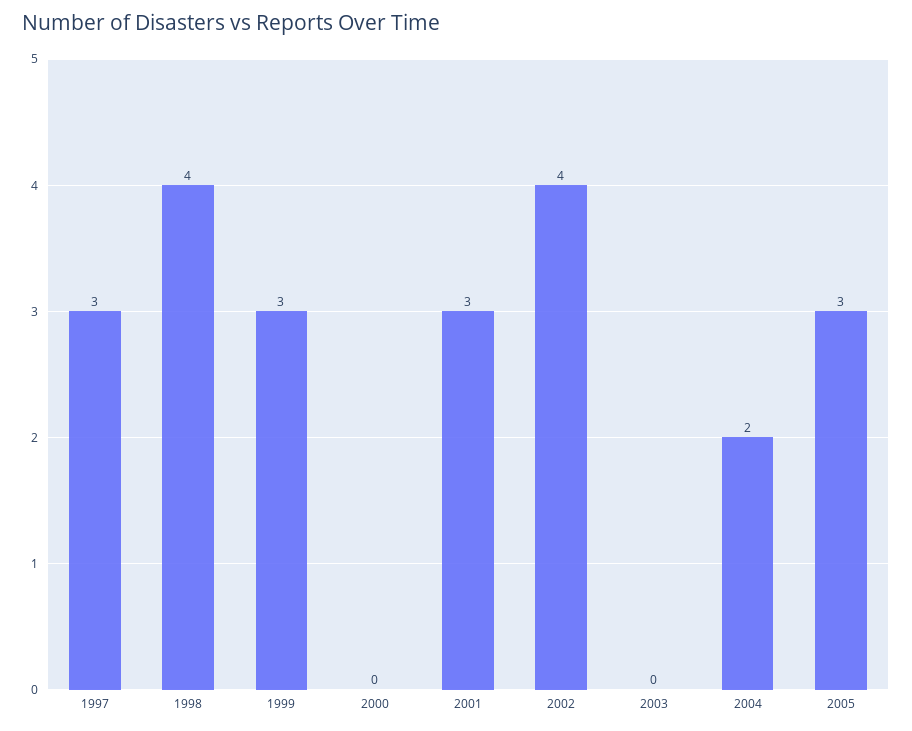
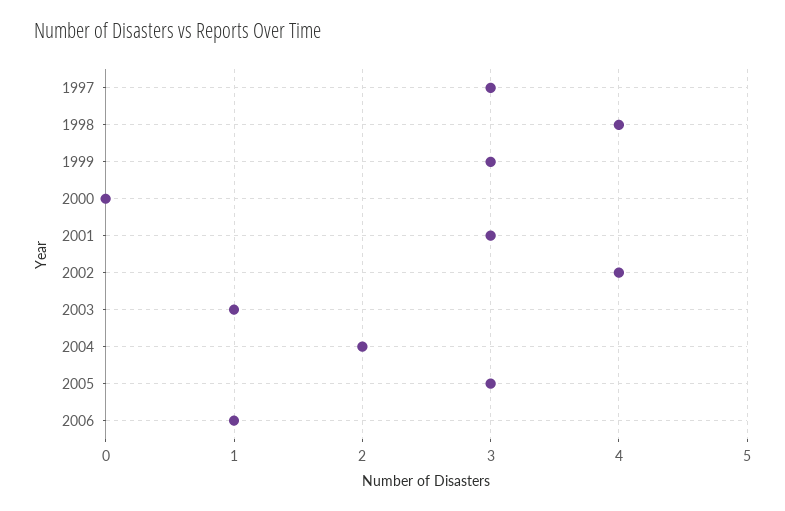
2003: 0 -> 1
2006: none -> 1

